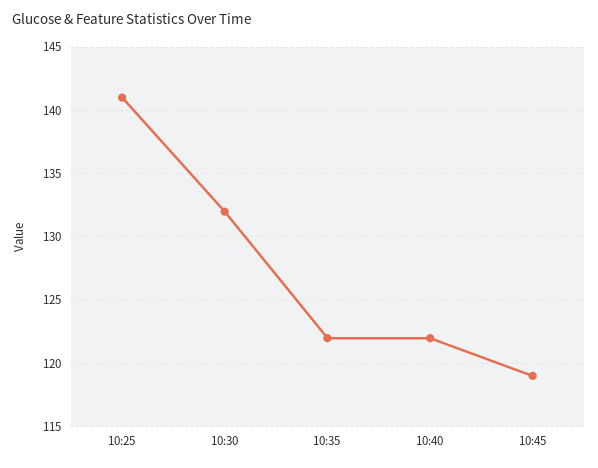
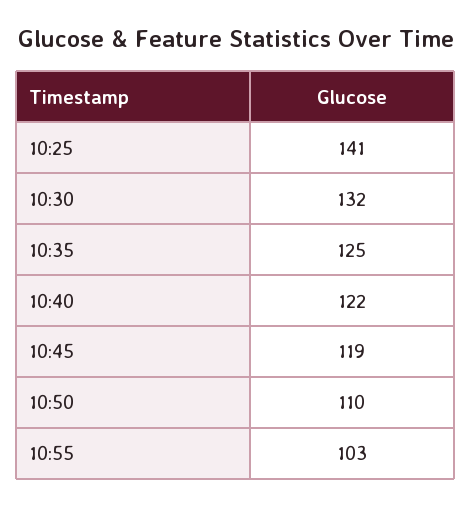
10:35: 122 -> 125
10:50: none -> 110
10:55: none -> 103

